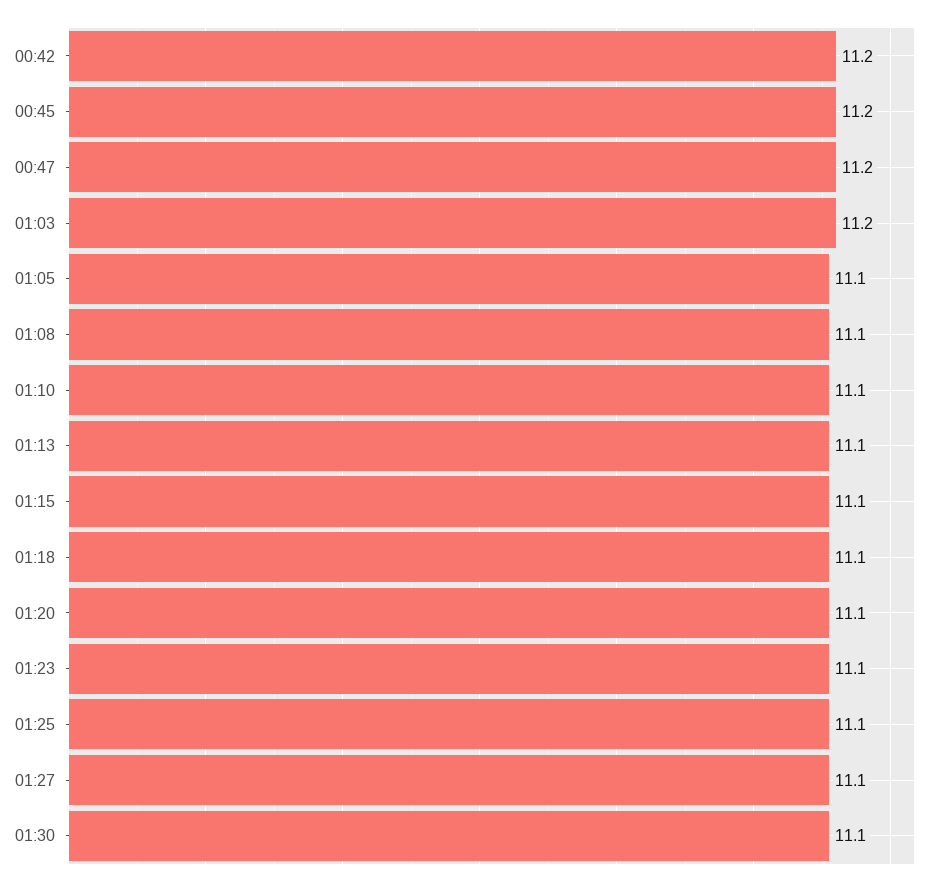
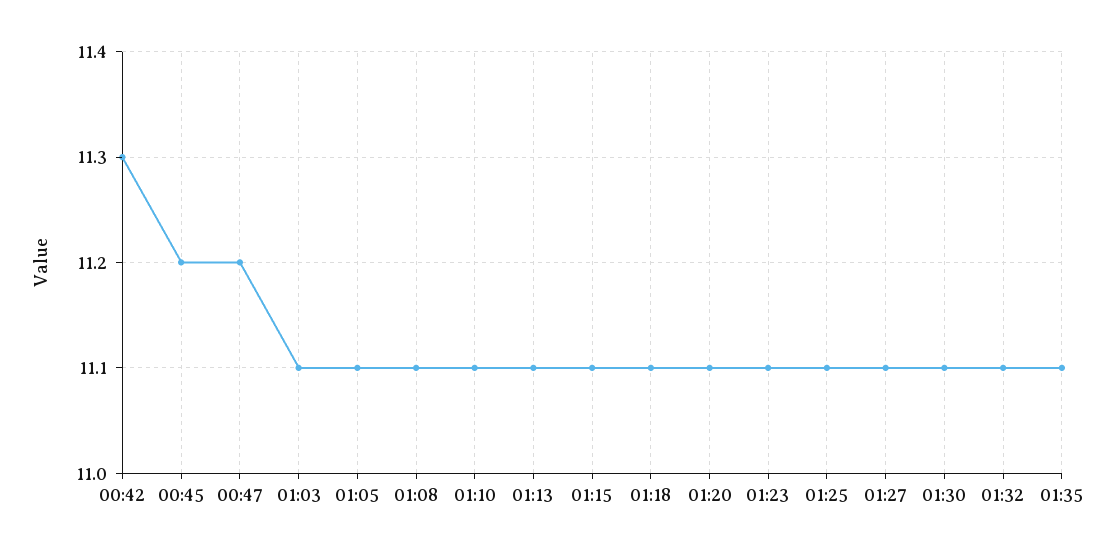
00:42: 11.2 -> 11.3
01:03: 11.2 -> 11.1
01:32: none -> 11.1
01:35: none -> 11.1

